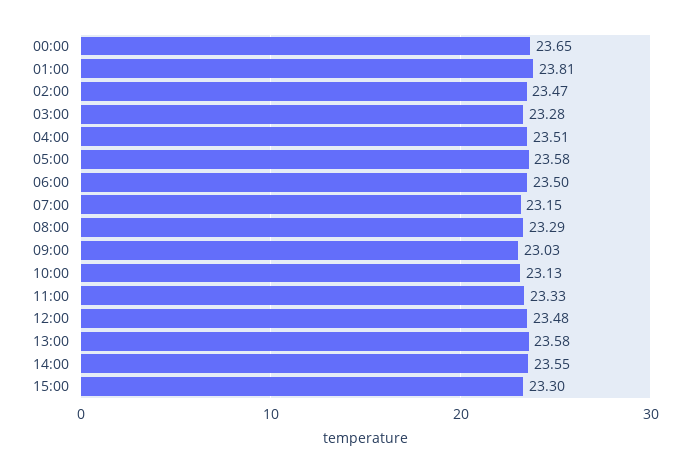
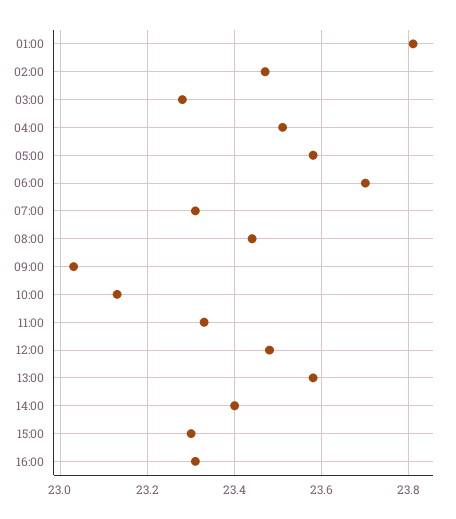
00:00: 23.65 -> none
06:00: 23.5 -> 23.7
07:00: 23.15 -> 23.3
08:00: 23.29 -> 23.45
14:00: 23.55 -> 23.4
16:00: none -> 23.3

